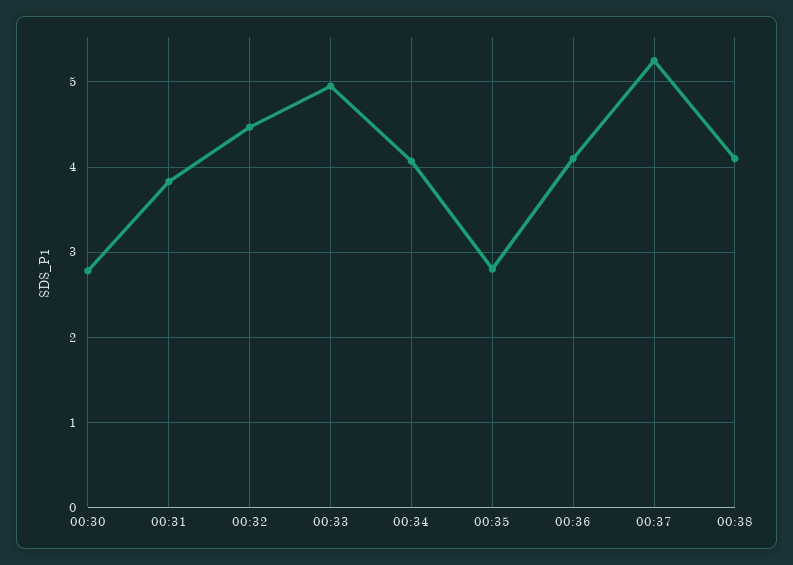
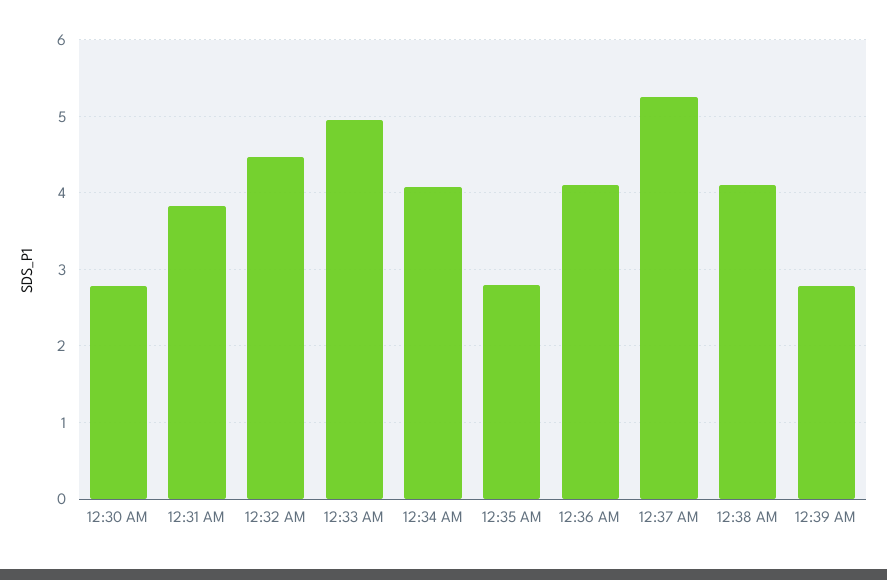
12:39 AM: none -> 2.8

